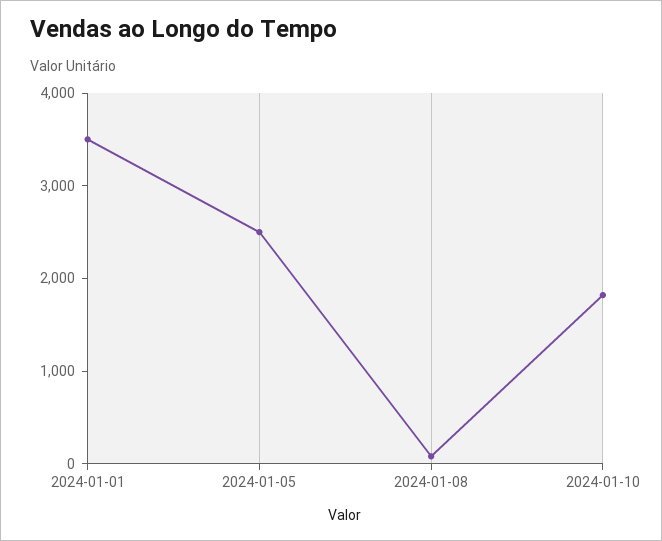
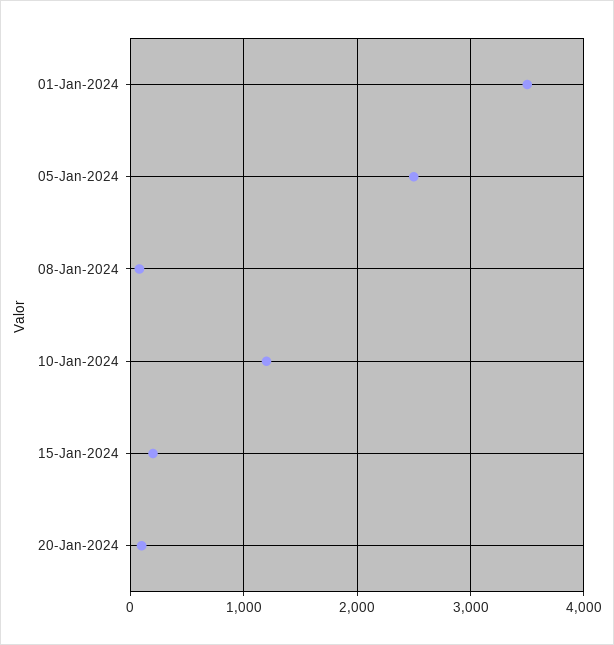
2024-01-10: 1800 -> 1200
15-Jan-2024: none -> 200
20-Jan-2024: none -> 100

